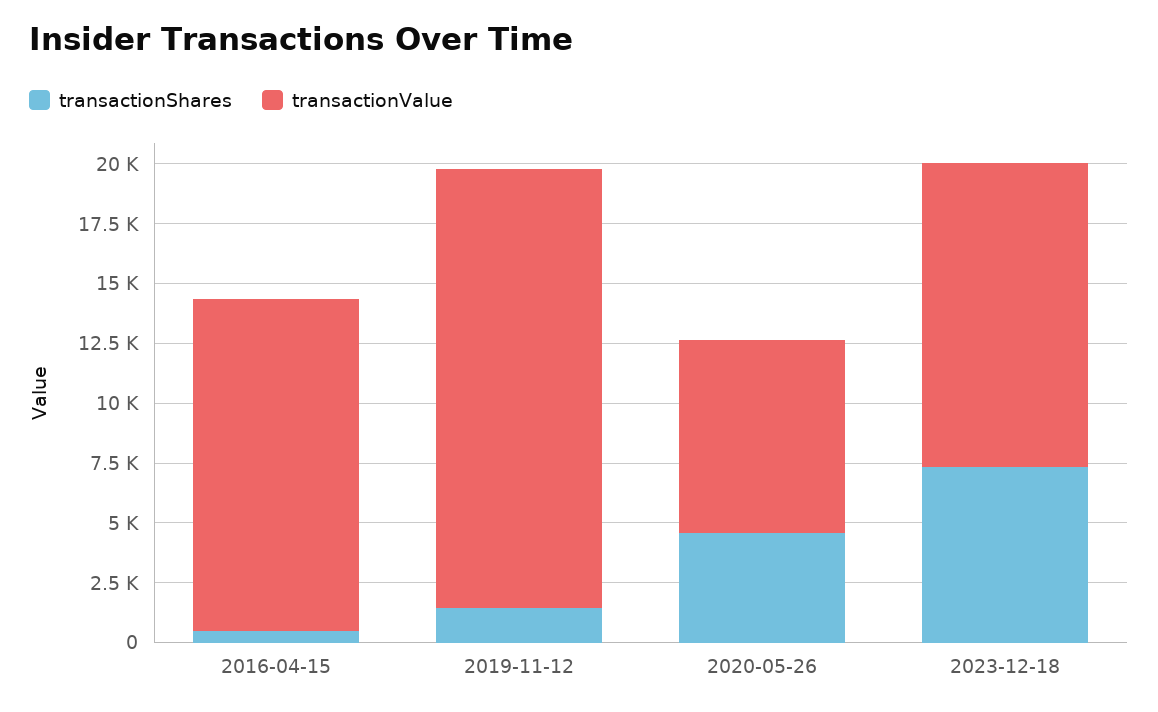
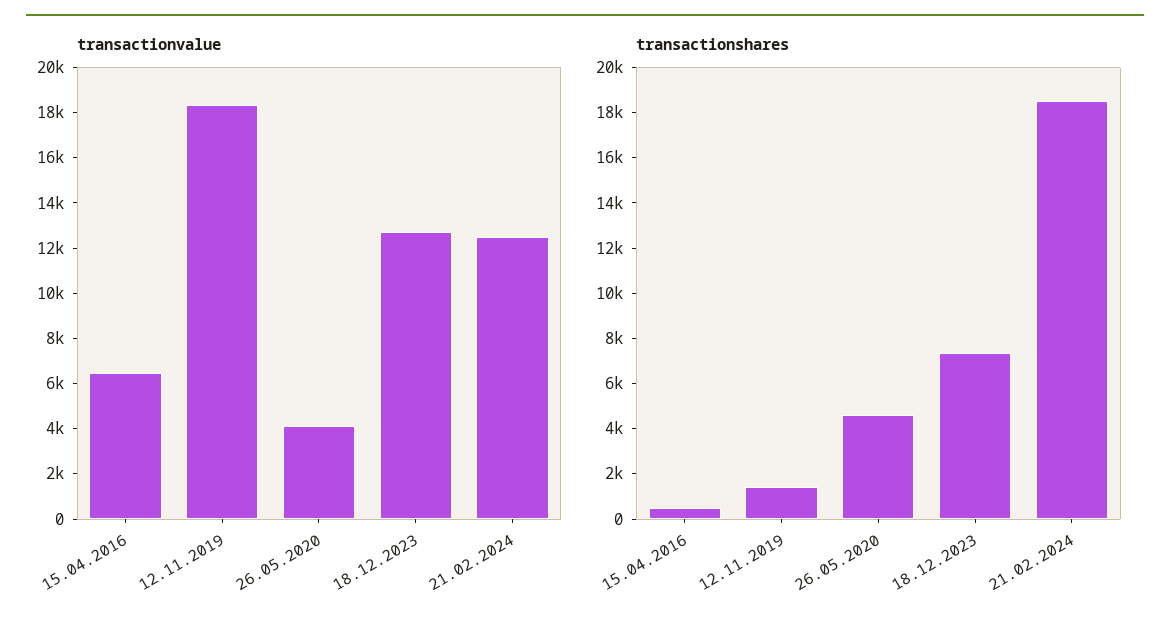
transactionValue, 2016-04-15: 14000 -> 6500
transactionValue, 2020-05-26: 8000 -> 4000
transactionValue, 21.02.2024: none -> 12500
transactionShares, 21.02.2024: none -> 18500

